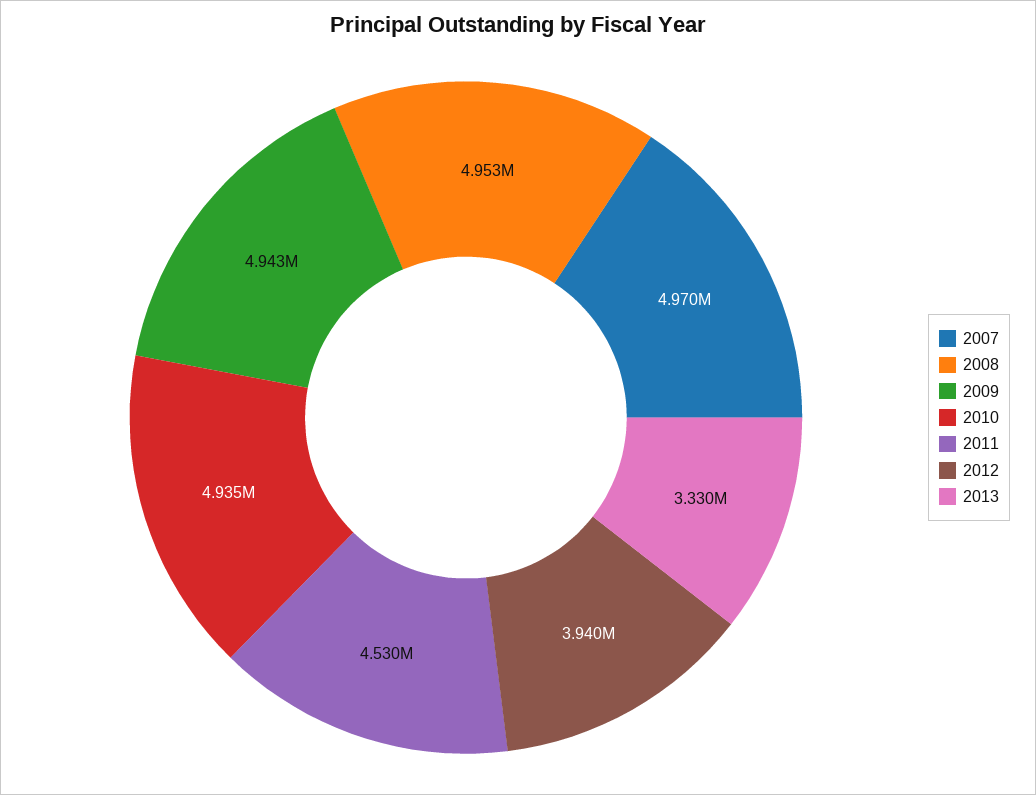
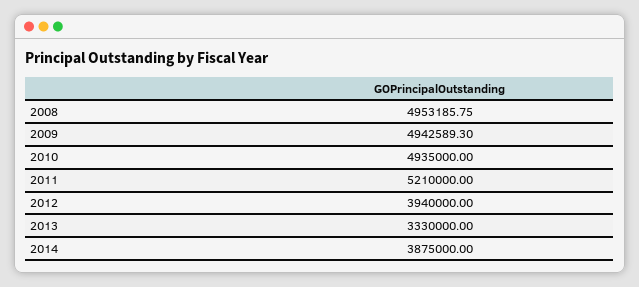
2007: 4970000 -> none
2011: 4530000 -> 5210000
2014: none -> 3875000

